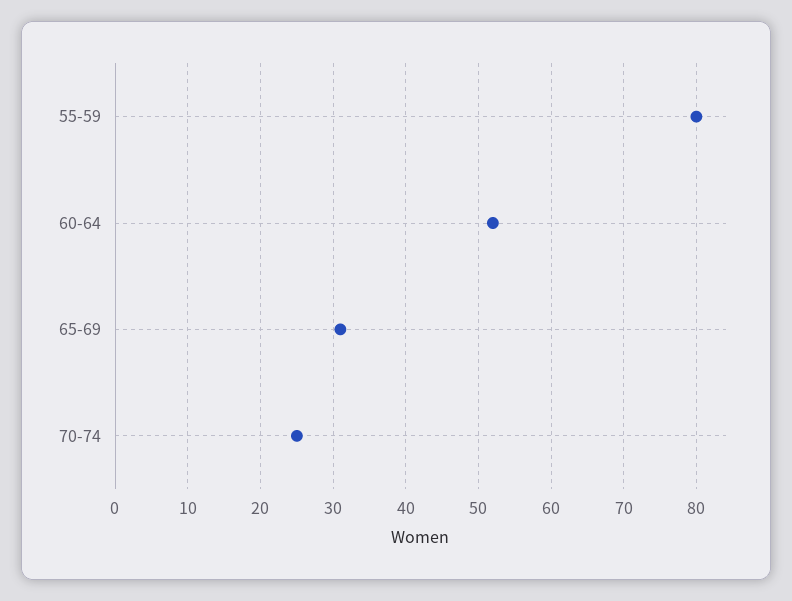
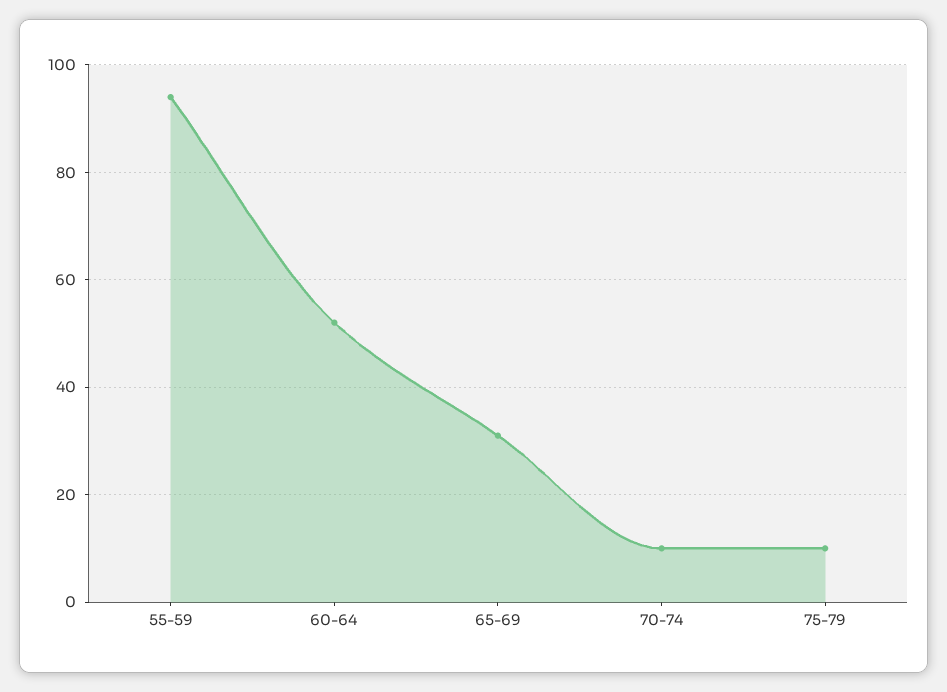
55-59: 80 -> 95
70-74: 25 -> 10
75-79: none -> 10

